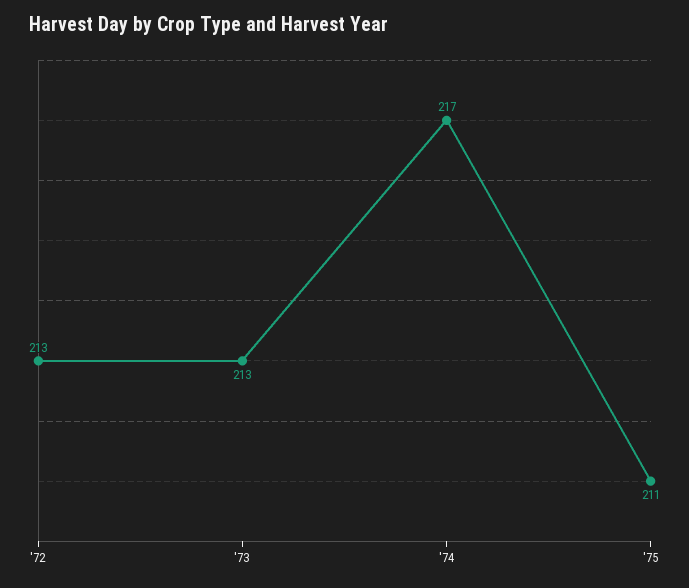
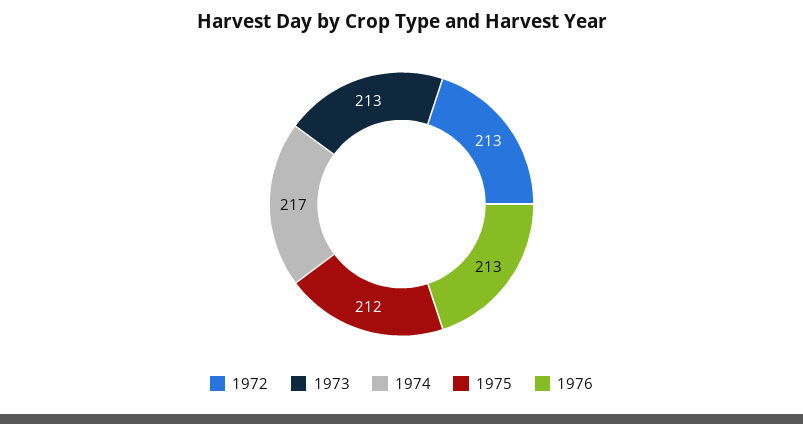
'75: 211 -> 212
1976: none -> 213

